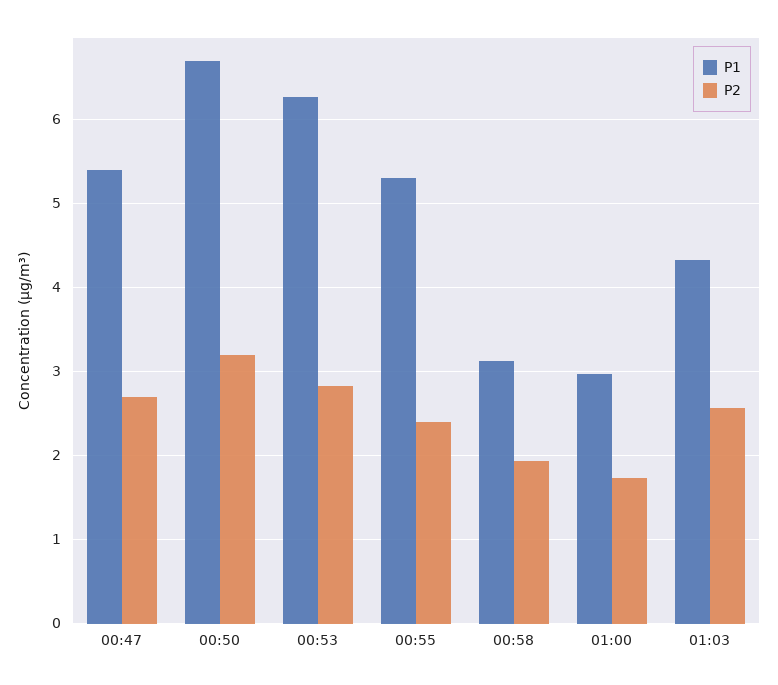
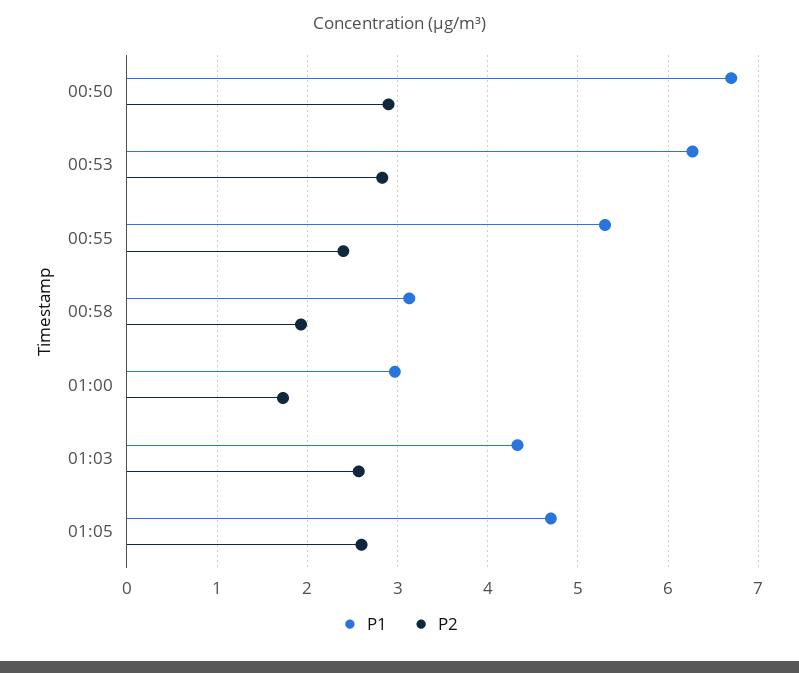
P1, 00:47: 5.4 -> none
P2, 00:47: 2.7 -> none
P2, 00:50: 3.2 -> 2.9
P1, 01:05: none -> 4.7
P2, 01:05: none -> 2.6

